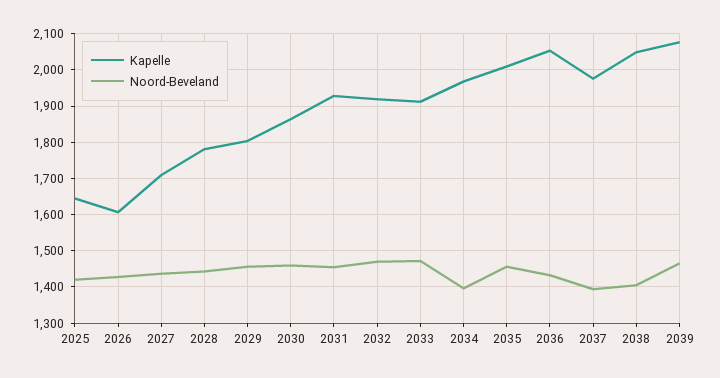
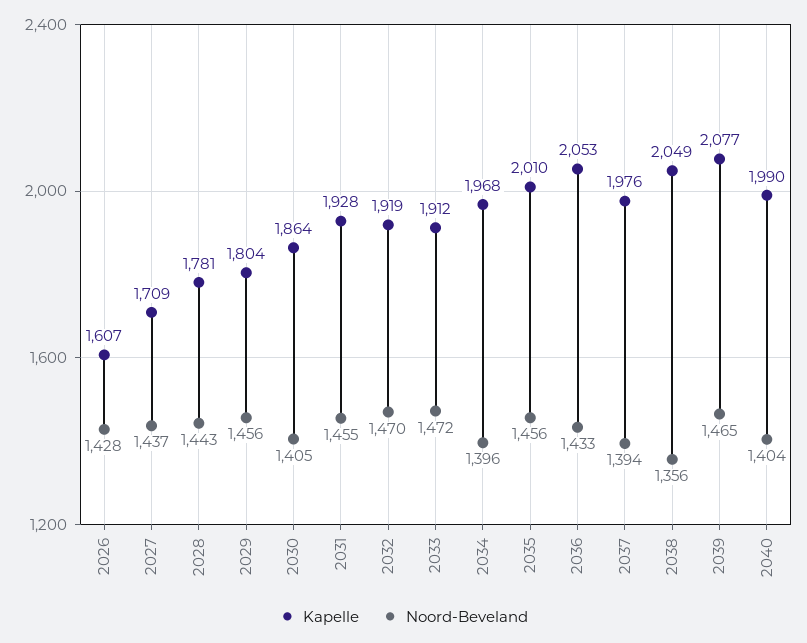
Kapelle, 2025: 1640 -> none
Noord-Beveland, 2025: 1420 -> none
Noord-Beveland, 2030: 1460 -> 1405
Noord-Beveland, 2038: 1400 -> 1356
Kapelle, 2040: none -> 1990
Noord-Beveland, 2040: none -> 1404

